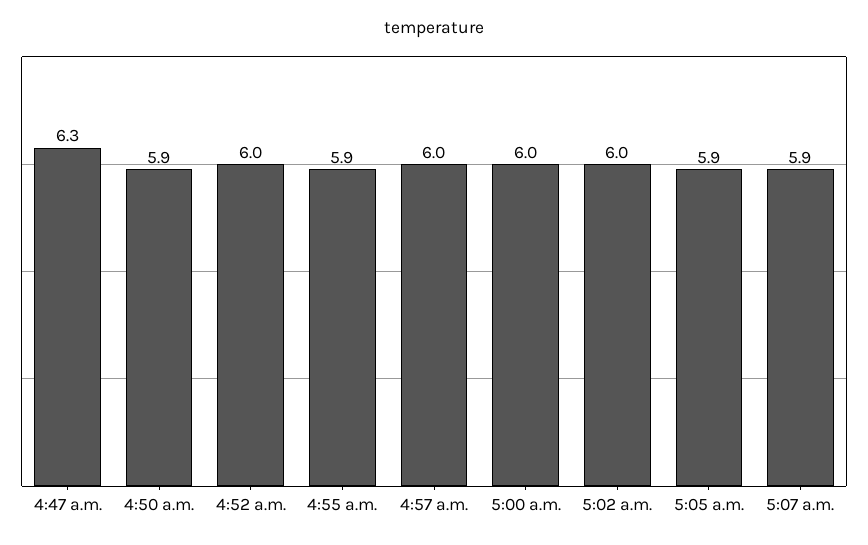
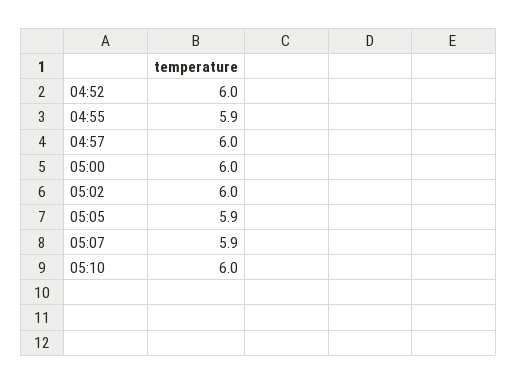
4:47 a.m.: 6.3 -> none
4:50 a.m.: 5.9 -> none
05:10: none -> 6

